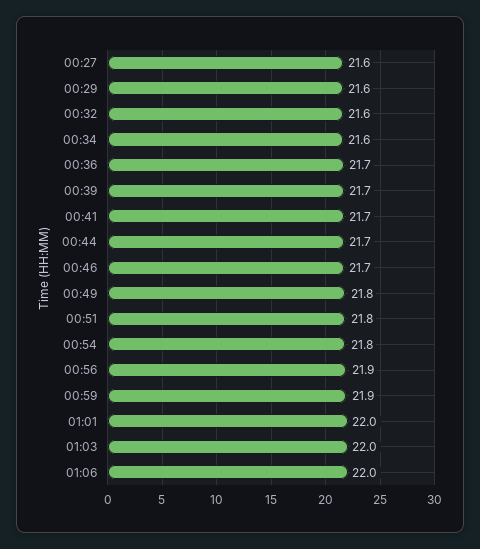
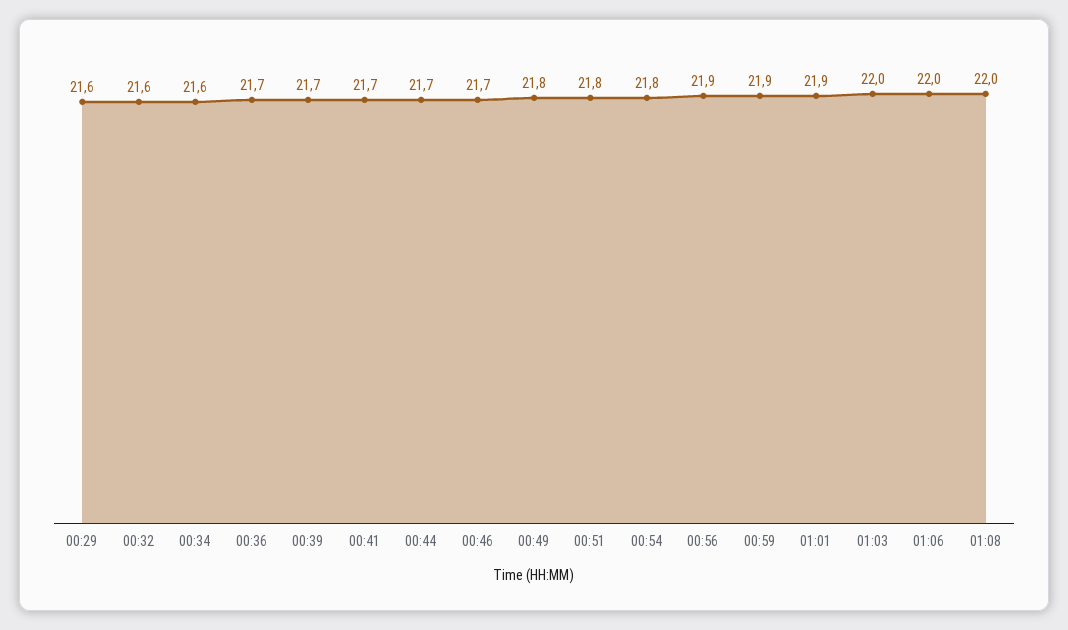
00:27: 21.6 -> none
01:01: 22 -> 21.9
01:08: none -> 22

